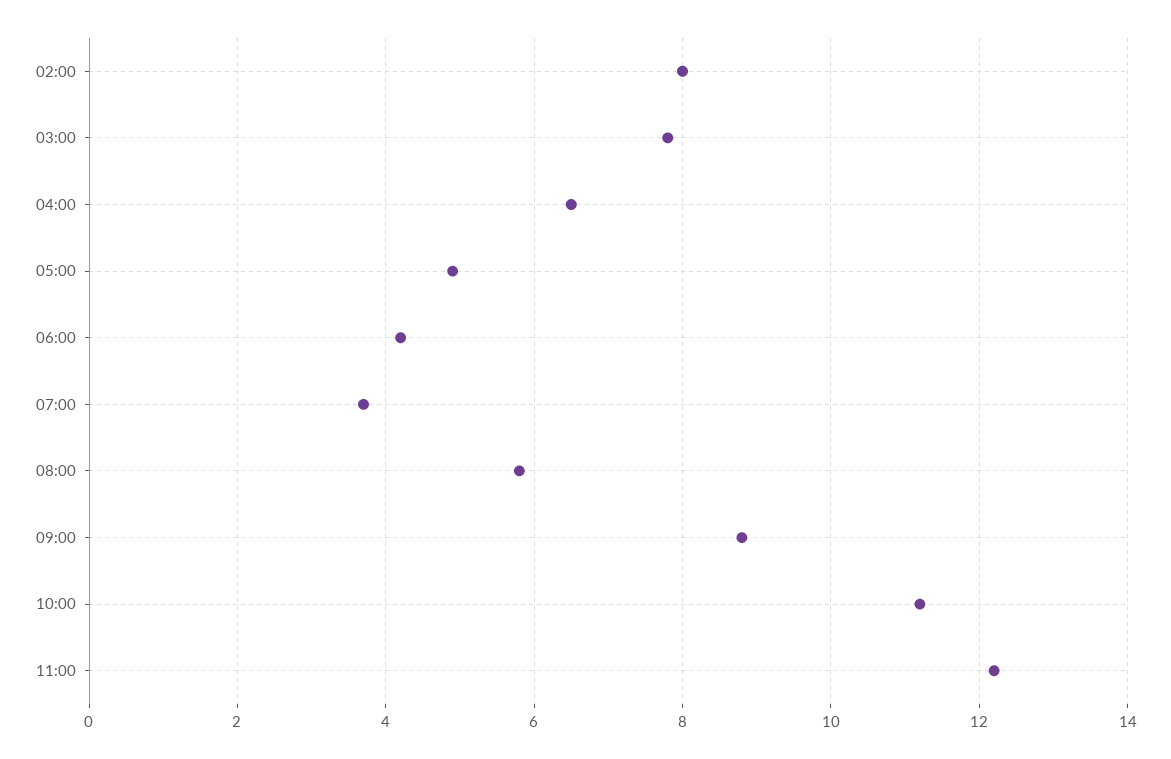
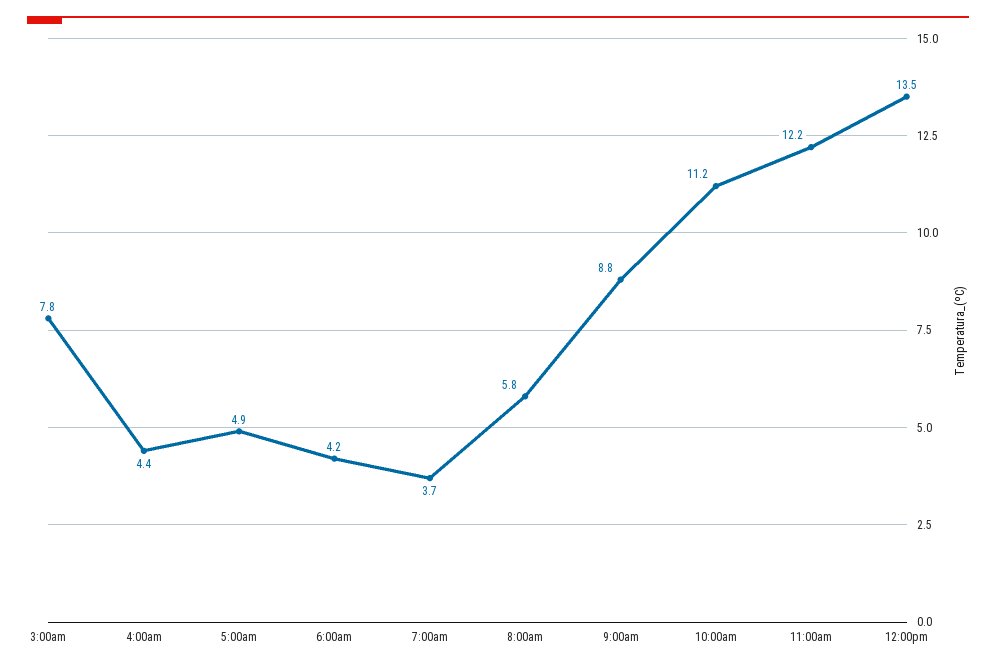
02:00: 8 -> none
04:00: 6.5 -> 4.4
12:00pm: none -> 13.5

